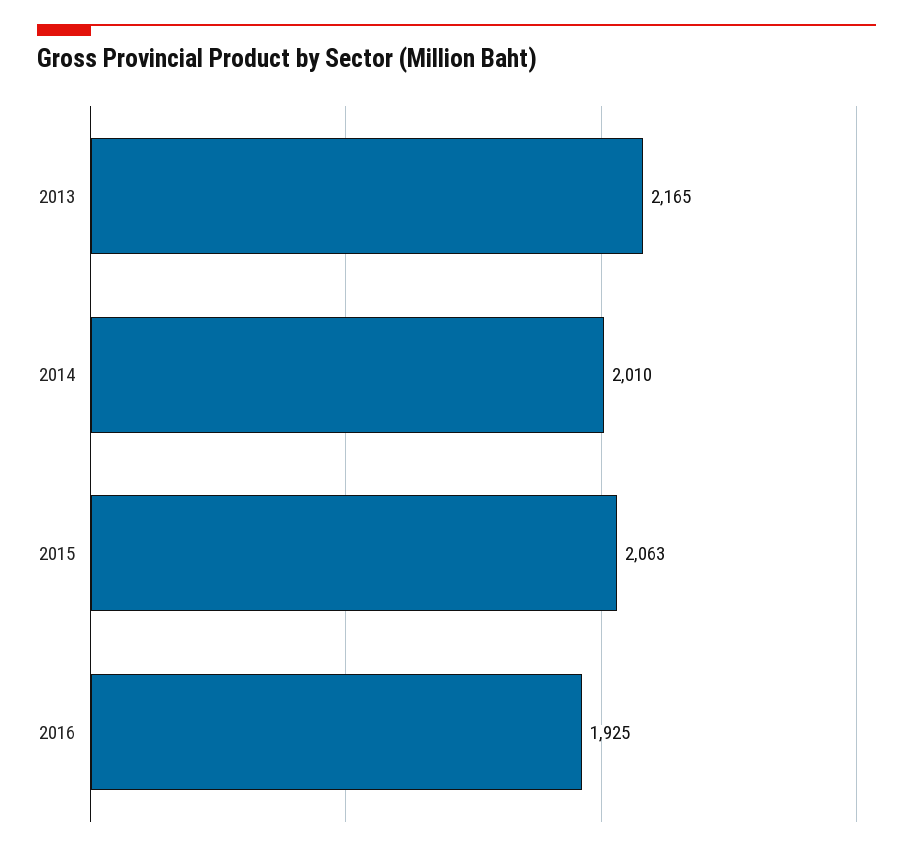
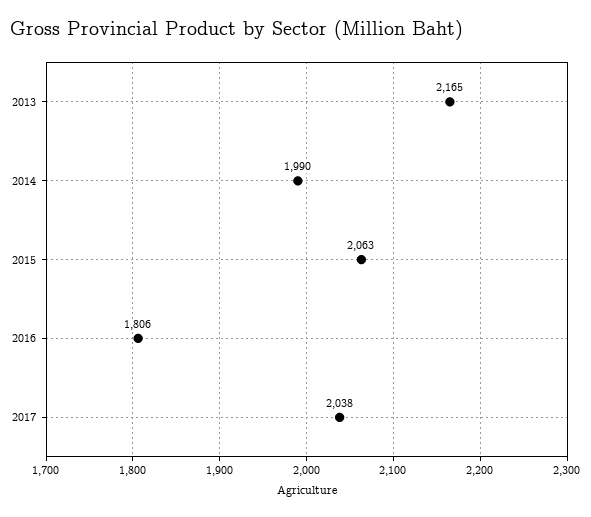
2014: 2010 -> 1990
2016: 1925 -> 1806
2017: none -> 2038

